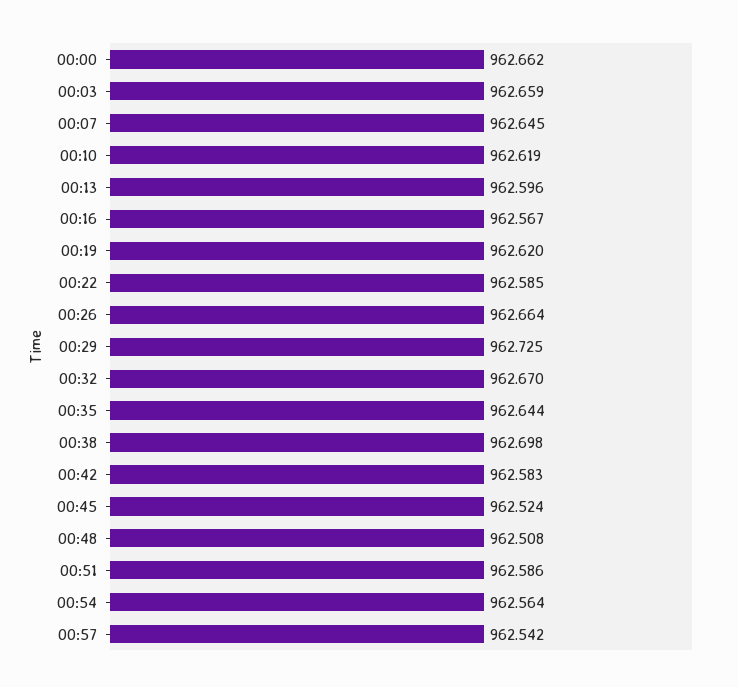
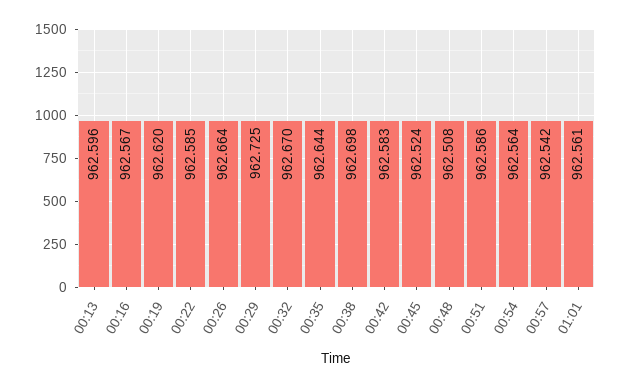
00:00: 962.662 -> none
00:03: 962.659 -> none
00:07: 962.645 -> none
00:10: 962.619 -> none
01:01: none -> 962.561

